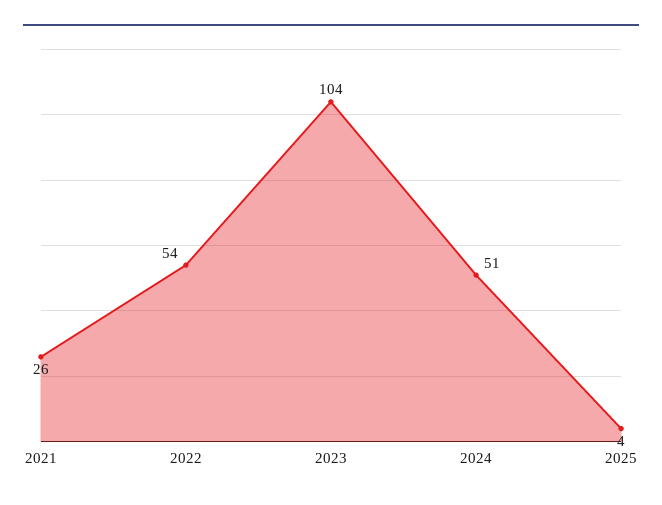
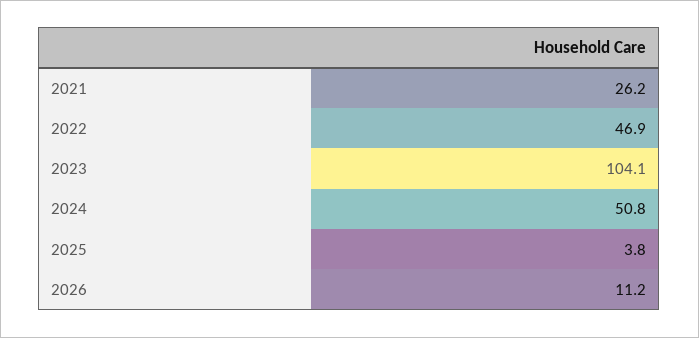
2022: 54 -> 46.9
2026: none -> 11.2

